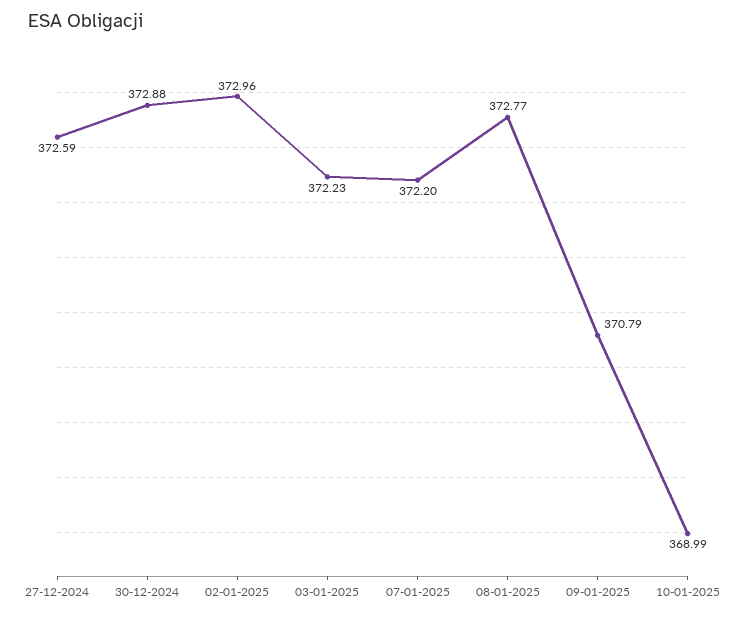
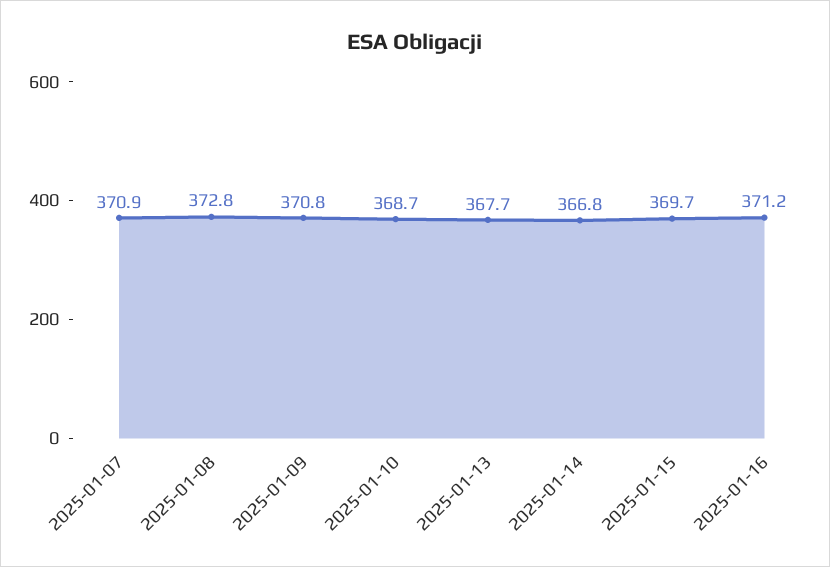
27-12-2024: 372.59 -> none
30-12-2024: 372.88 -> none
02-01-2025: 372.96 -> none
03-01-2025: 372.23 -> none
07-01-2025: 372.2 -> 370.9
10-01-2025: 368.99 -> 368.7
2025-01-13: none -> 367.7
2025-01-14: none -> 366.8
2025-01-15: none -> 369.7
2025-01-16: none -> 371.2

